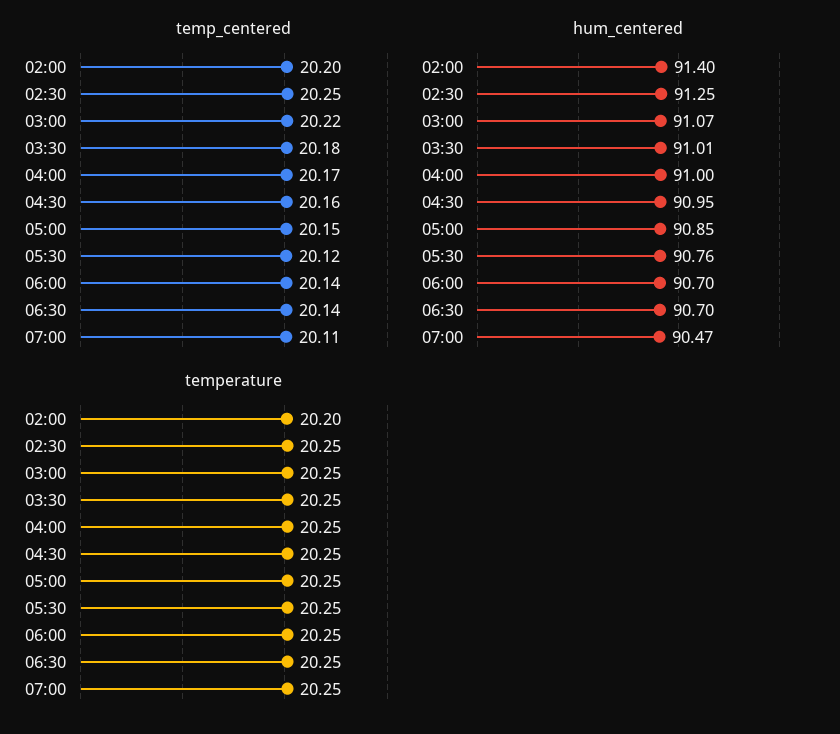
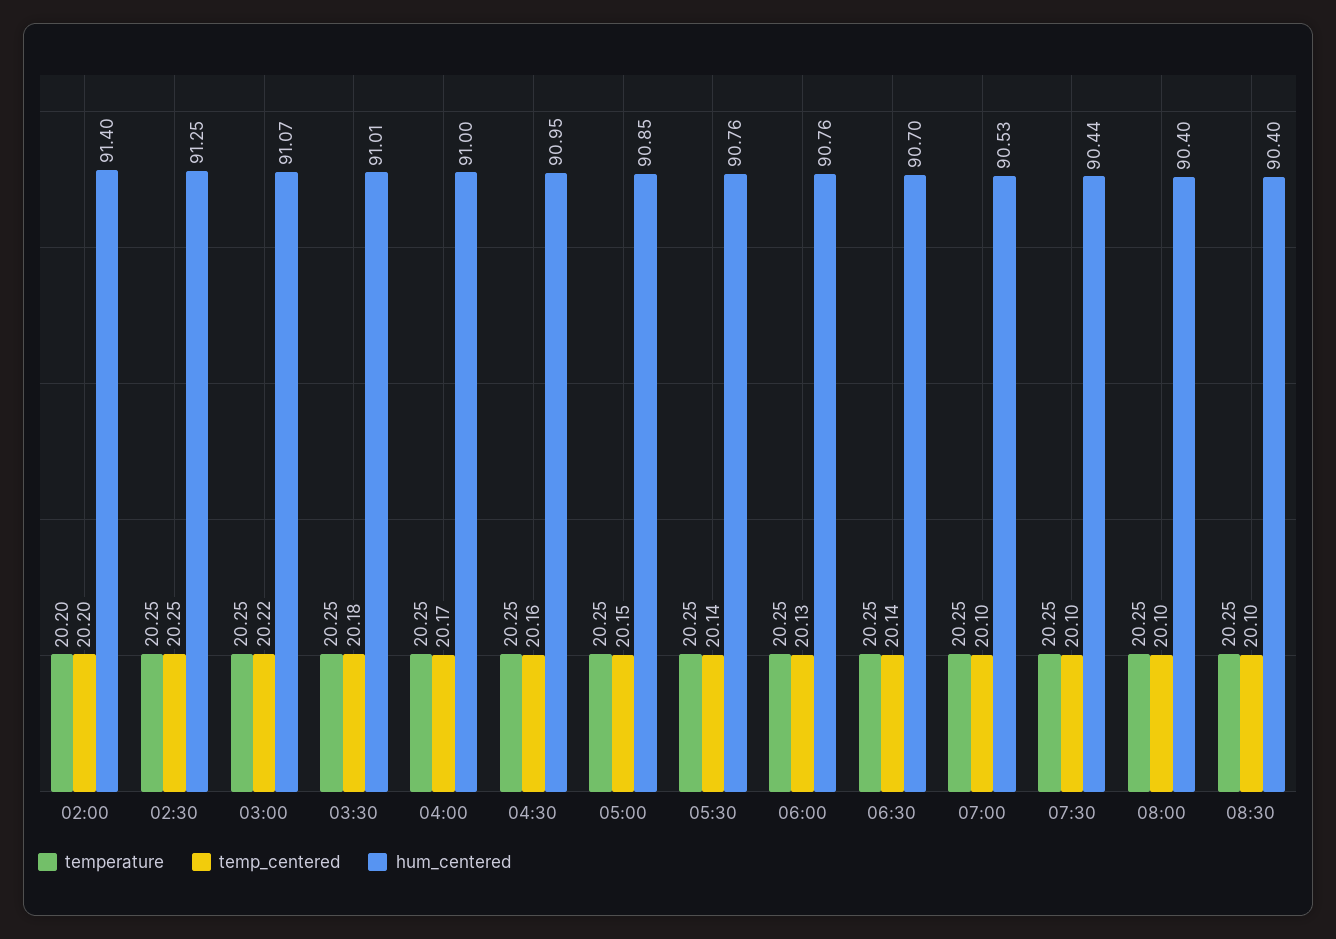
temp_centered, 05:30: 20.12 -> 20.14
temp_centered, 06:00: 20.14 -> 20.13
temp_centered, 07:00: 20.11 -> 20.1
hum_centered, 06:00: 90.7 -> 90.76
hum_centered, 07:00: 90.47 -> 90.53
temperature, 07:30: none -> 20.25
temp_centered, 07:30: none -> 20.1
hum_centered, 07:30: none -> 90.44
temperature, 08:00: none -> 20.25
temp_centered, 08:00: none -> 20.1
hum_centered, 08:00: none -> 90.4
temperature, 08:30: none -> 20.25
temp_centered, 08:30: none -> 20.1
hum_centered, 08:30: none -> 90.4

